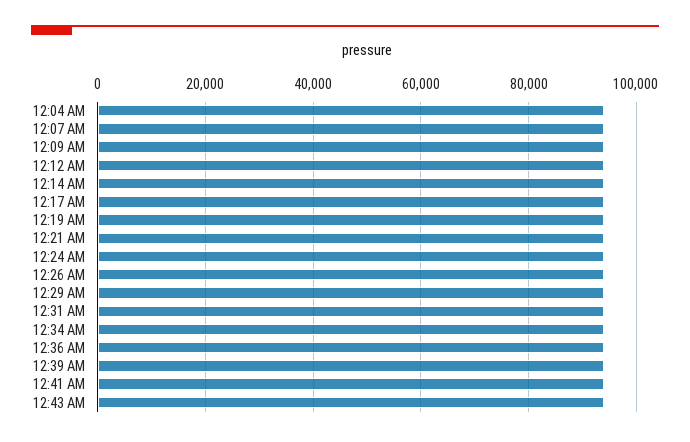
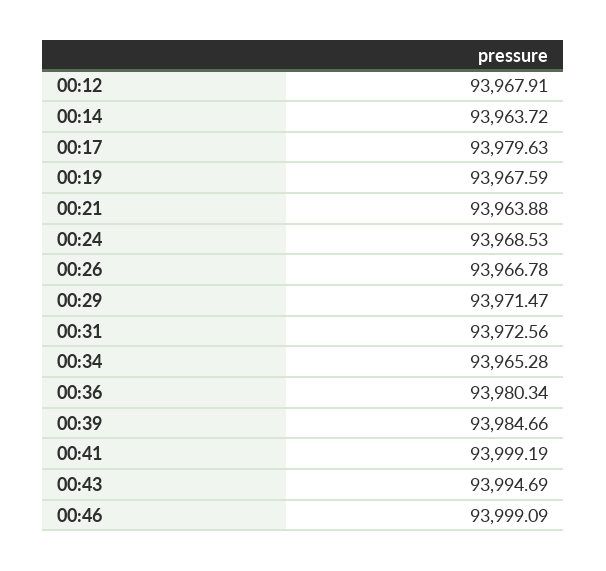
12:04 AM: 94000 -> none
12:07 AM: 94000 -> none
12:09 AM: 94000 -> none
00:46: none -> 93999.09

